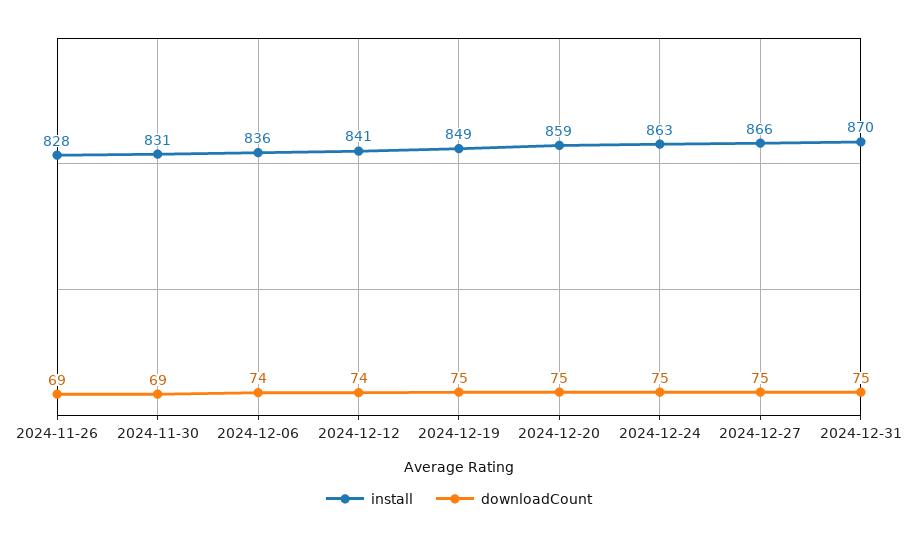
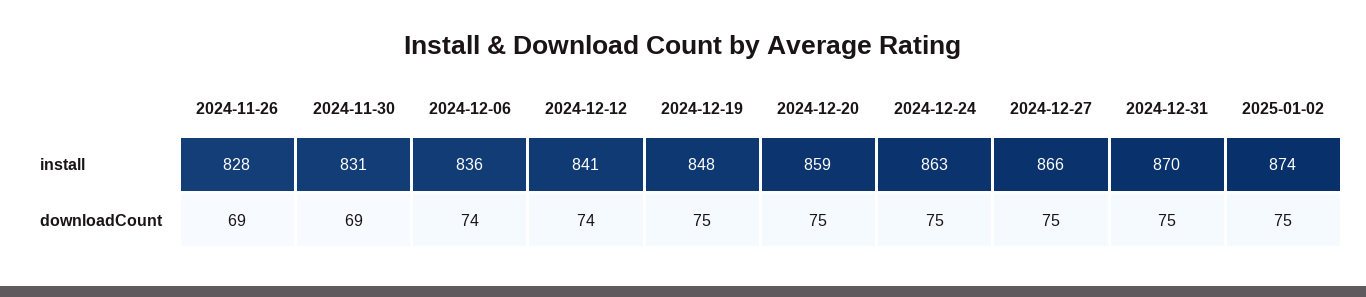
install, 2024-12-19: 849 -> 848
install, 2025-01-02: none -> 874
downloadCount, 2025-01-02: none -> 75

